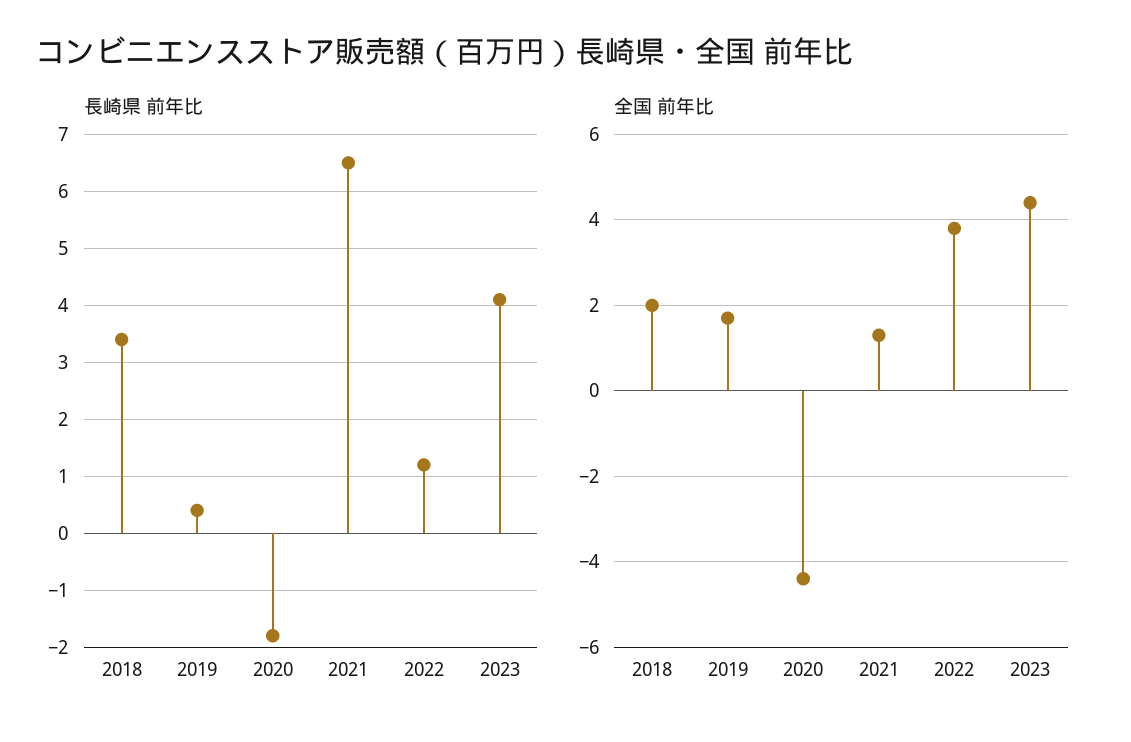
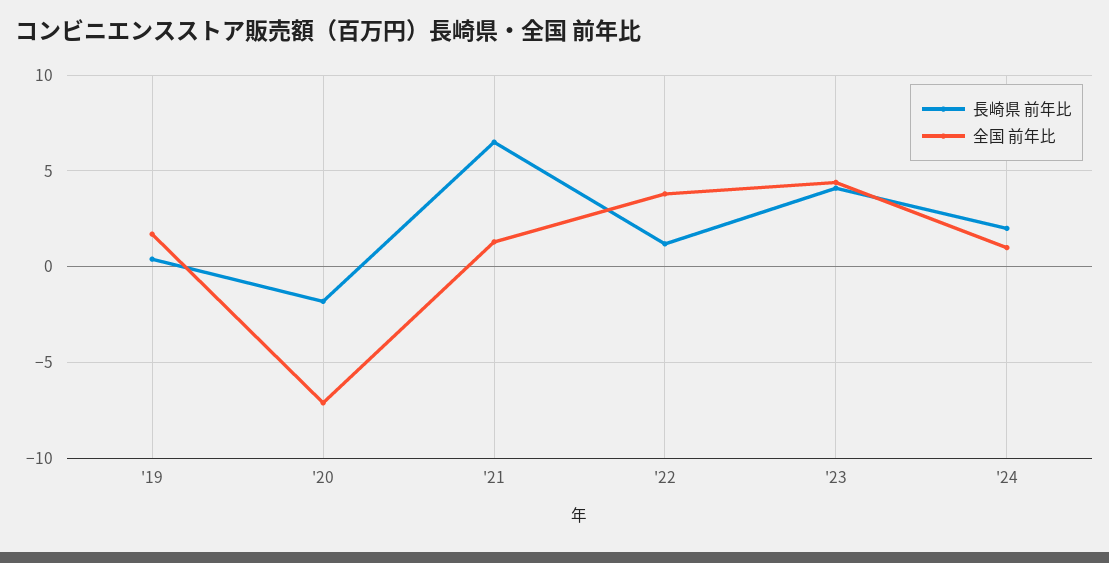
長崎県 前年比, 2018: 3.5 -> none
全国 前年比, 2018: 2 -> none
全国 前年比, 2020: -4.5 -> -7
長崎県 前年比, '24: none -> 2
全国 前年比, '24: none -> 1

